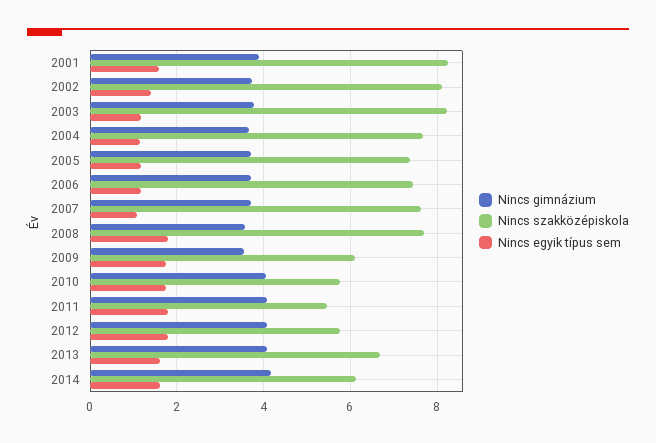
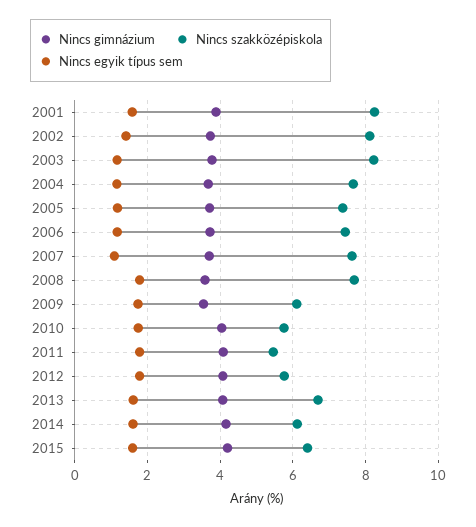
Nincs gimnázium, 2015: none -> 4.2
Nincs szakközépiskola, 2015: none -> 6.4
Nincs egyik típus sem, 2015: none -> 1.6

